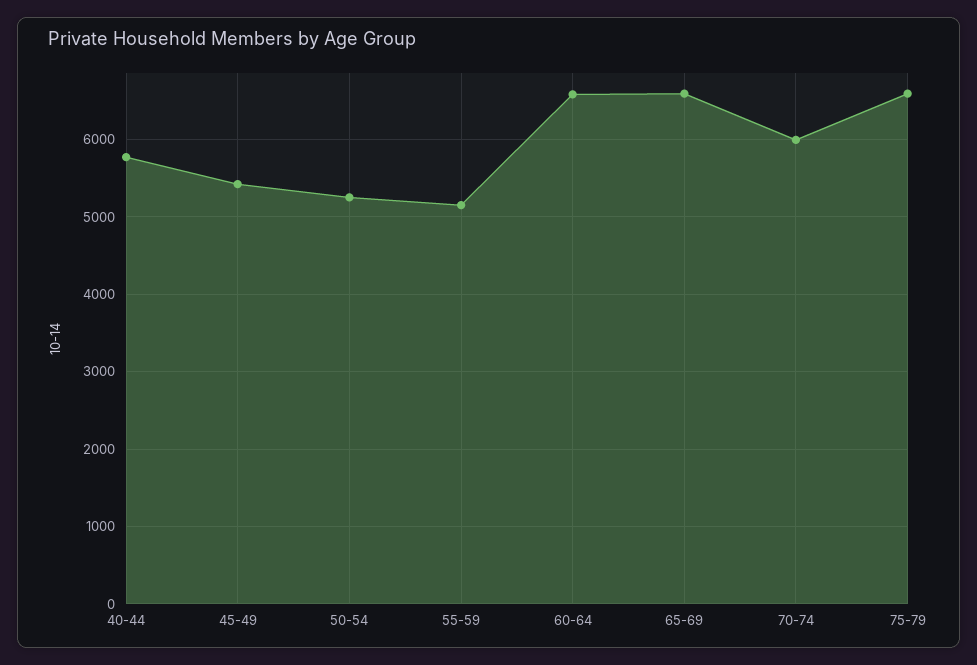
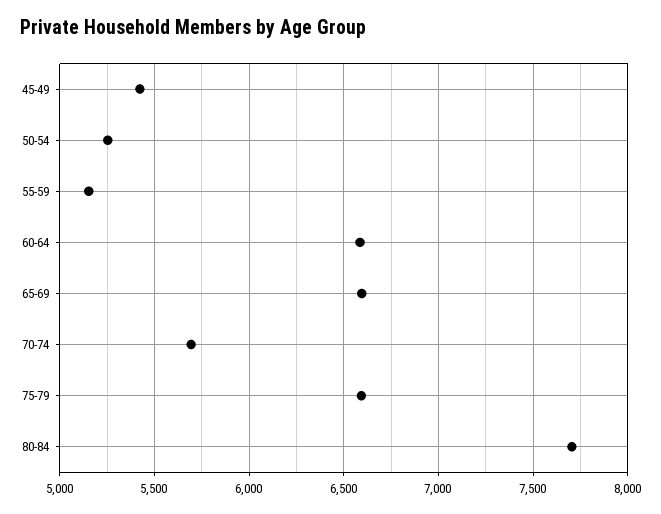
40-44: 5800 -> none
70-74: 6000 -> 5700
80-84: none -> 7700

